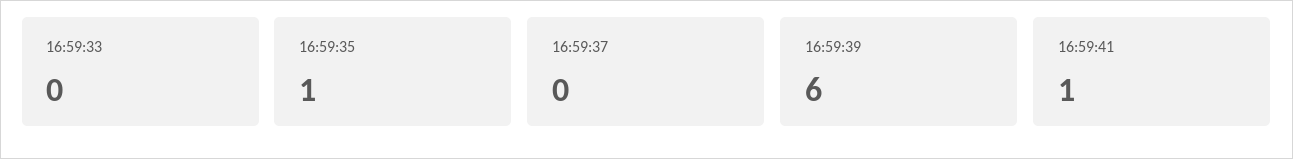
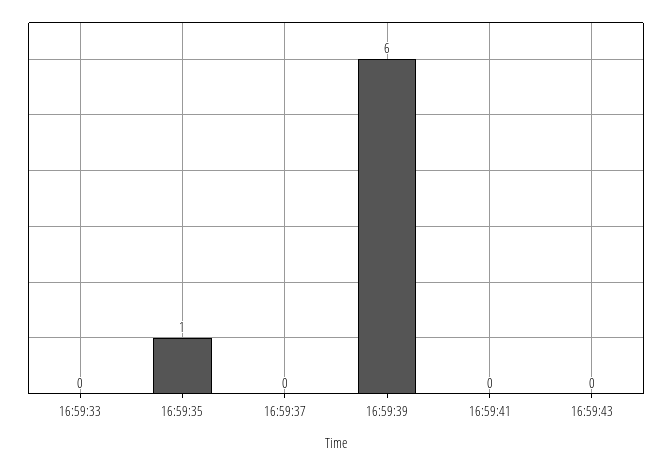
16:59:41: 1 -> 0
16:59:43: none -> 0

